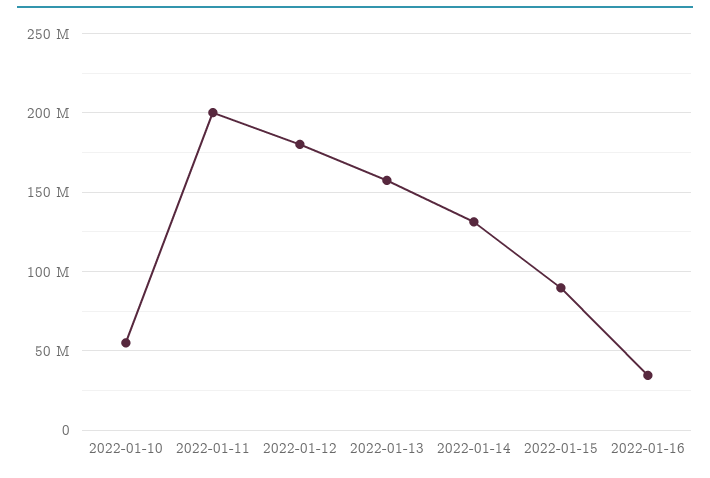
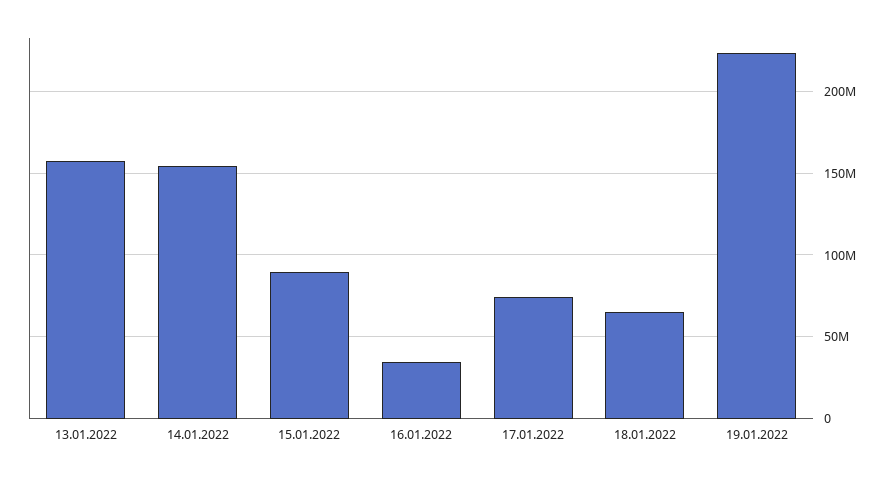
2022-01-10: 55000000 -> none
2022-01-11: 200000000 -> none
2022-01-12: 180000000 -> none
2022-01-14: 130000000 -> 155000000
17.01.2022: none -> 75000000
18.01.2022: none -> 65000000
19.01.2022: none -> 225000000

